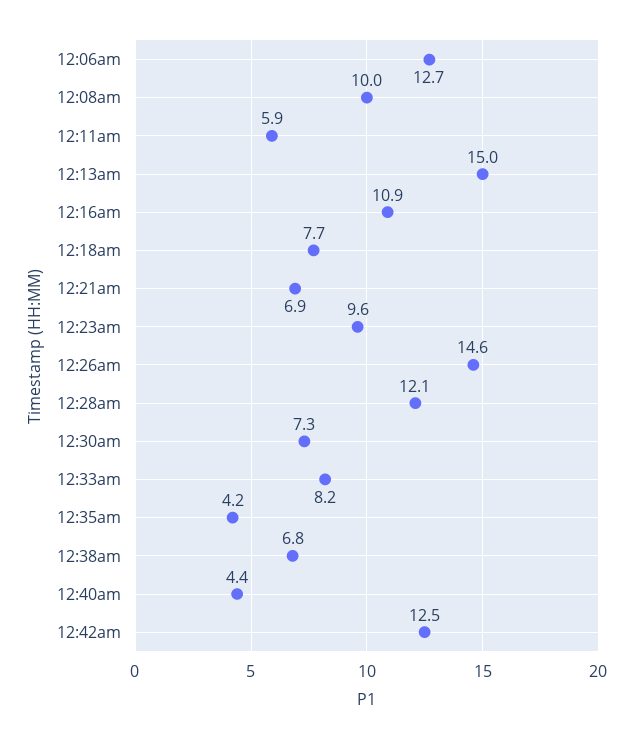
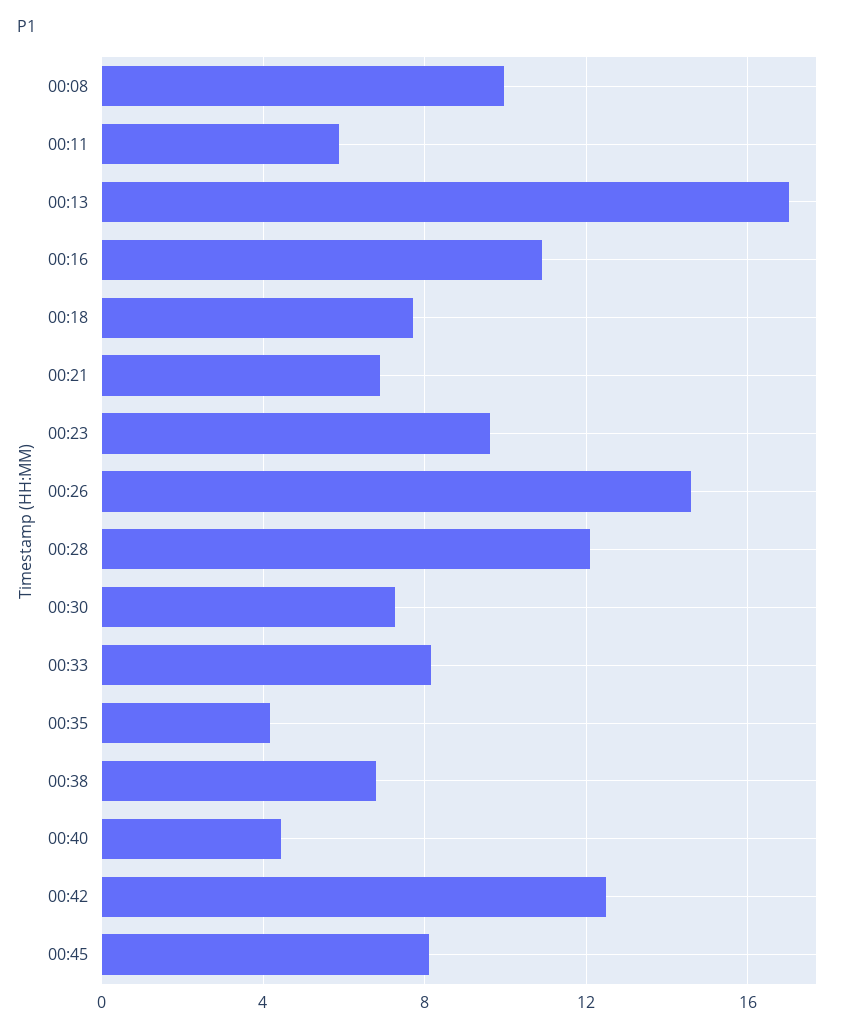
12:06am: 12.7 -> none
12:13am: 15 -> 17
00:45: none -> 8

